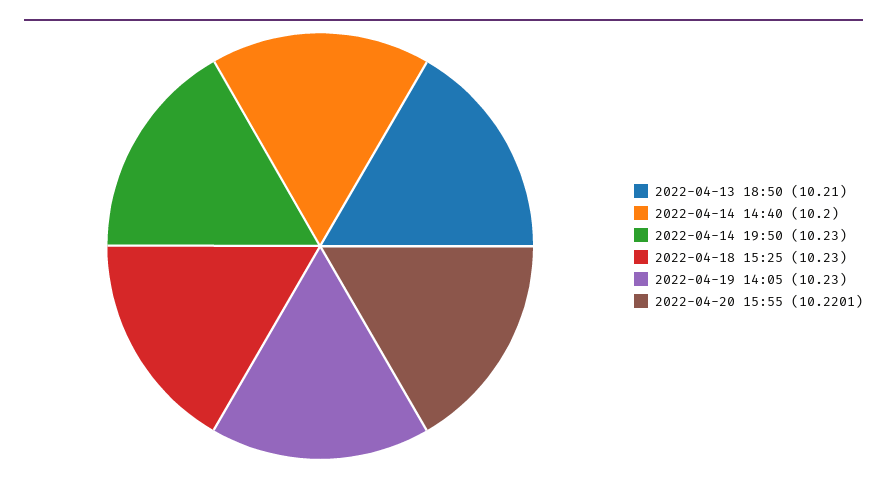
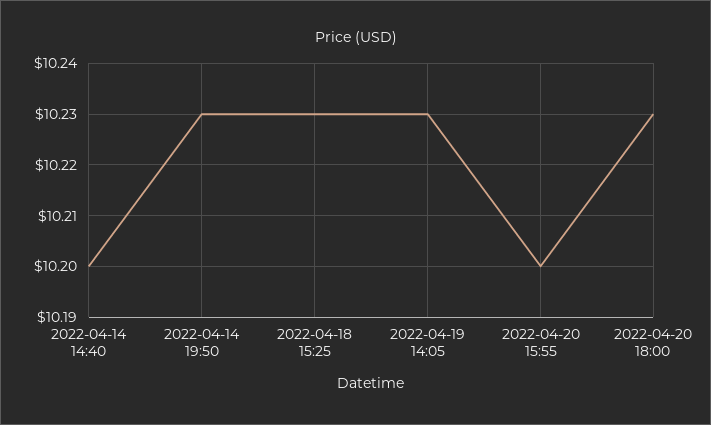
2022-04-13 18:50: 10.21 -> none
2022-04-20 15:55: 10.2201 -> 10.2
2022-04-20 18:00: none -> 10.23

